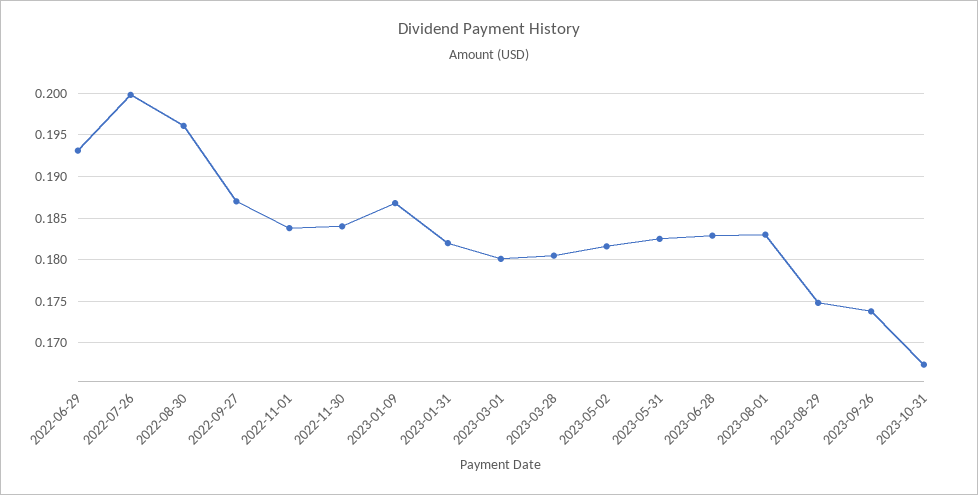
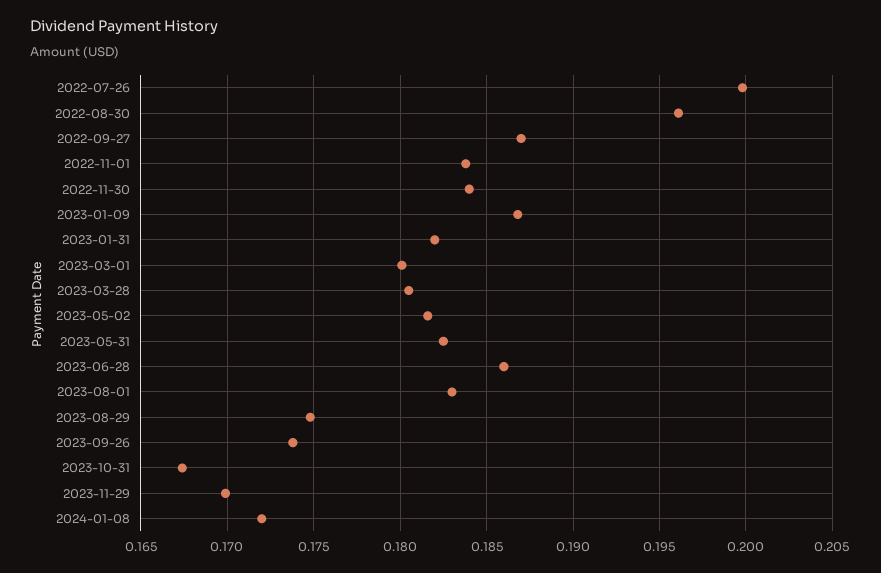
2022-06-29: 0.193 -> none
2023-06-28: 0.183 -> 0.186
2023-11-29: none -> 0.17
2024-01-08: none -> 0.172

